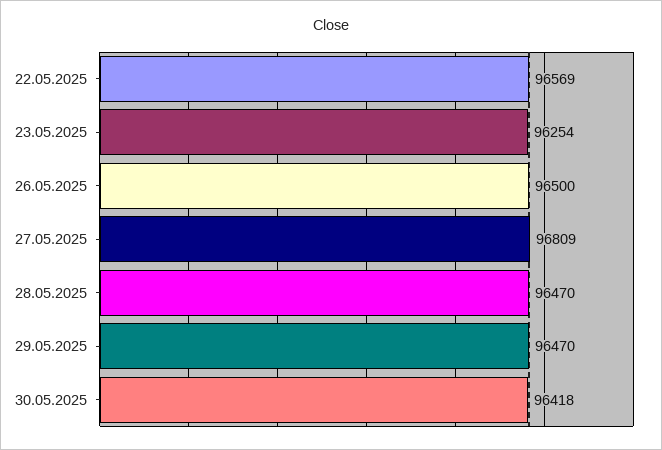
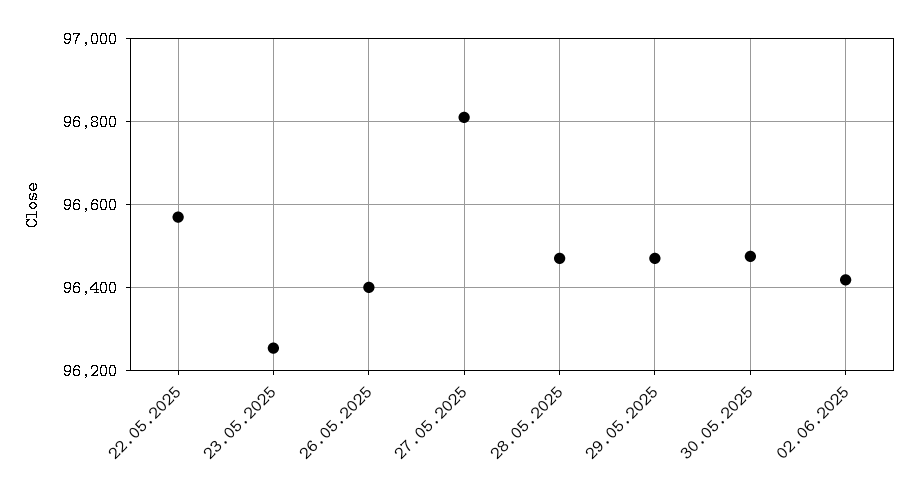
26.05.2025: 96500 -> 96400
30.05.2025: 96418 -> 96480
02.06.2025: none -> 96420

